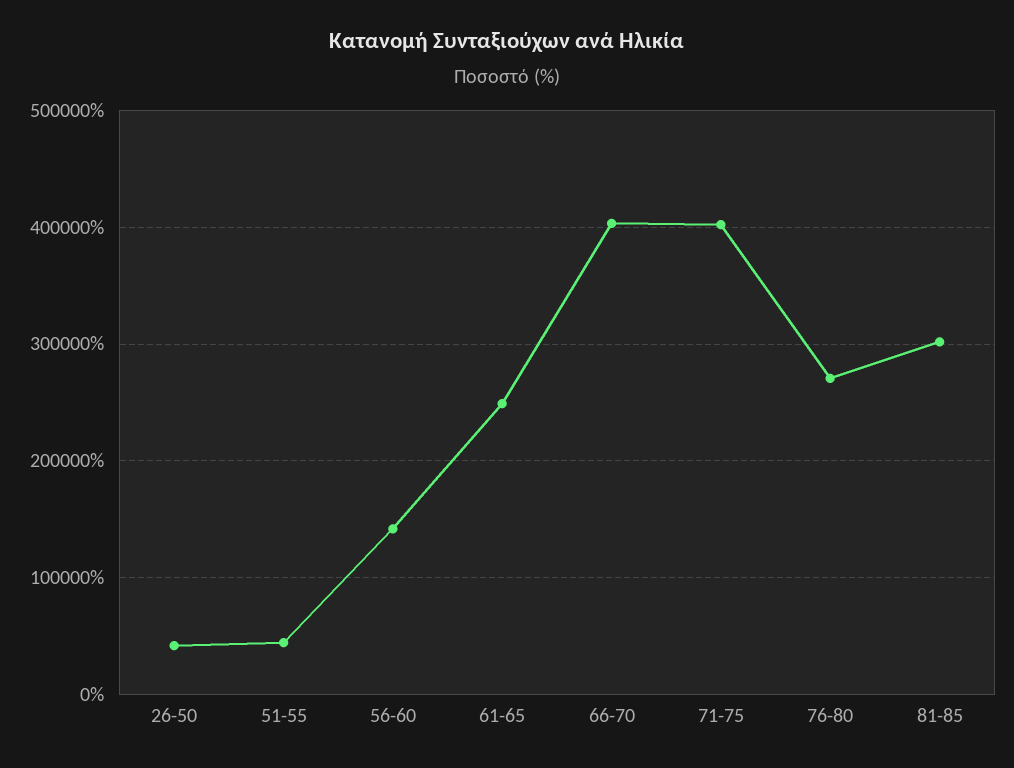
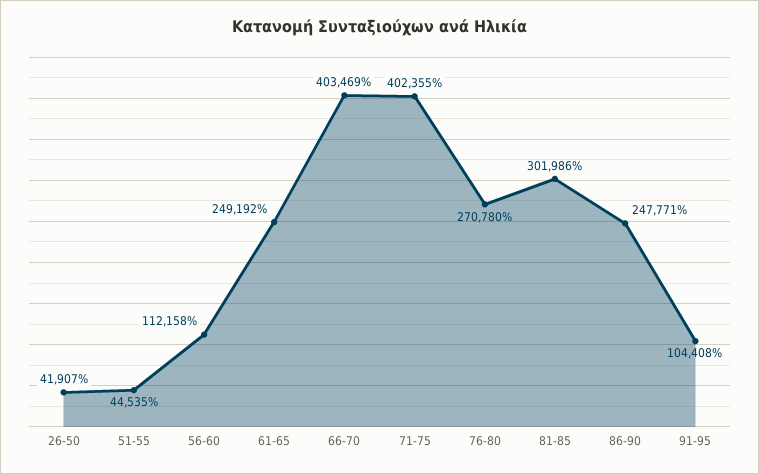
56-60: 140000 -> 112158
86-90: none -> 247771
91-95: none -> 104408

